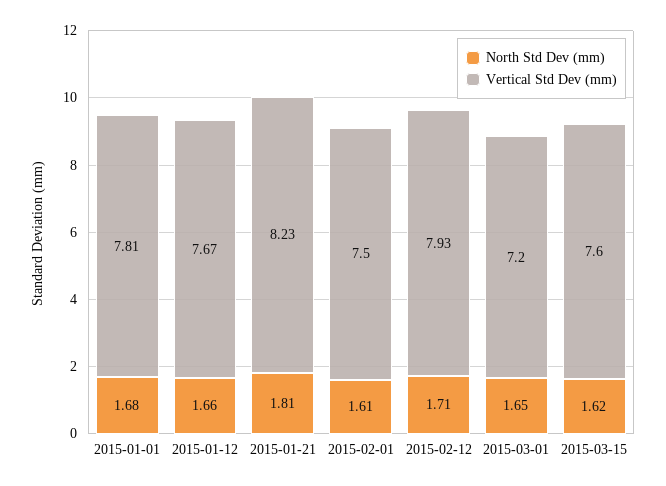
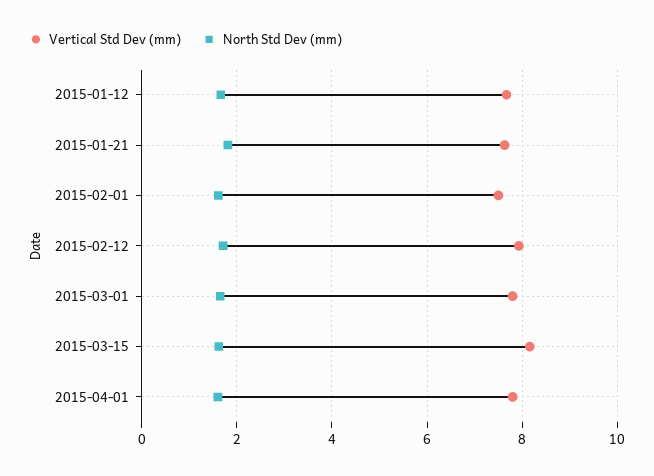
North Std Dev (mm), 2015-01-01: 1.68 -> none
Vertical Std Dev (mm), 2015-01-01: 7.81 -> none
Vertical Std Dev (mm), 2015-01-21: 8.23 -> 7.6
Vertical Std Dev (mm), 2015-03-01: 7.2 -> 7.8
Vertical Std Dev (mm), 2015-03-15: 7.6 -> 8.2
Vertical Std Dev (mm), 2015-04-01: none -> 7.8
North Std Dev (mm), 2015-04-01: none -> 1.6

